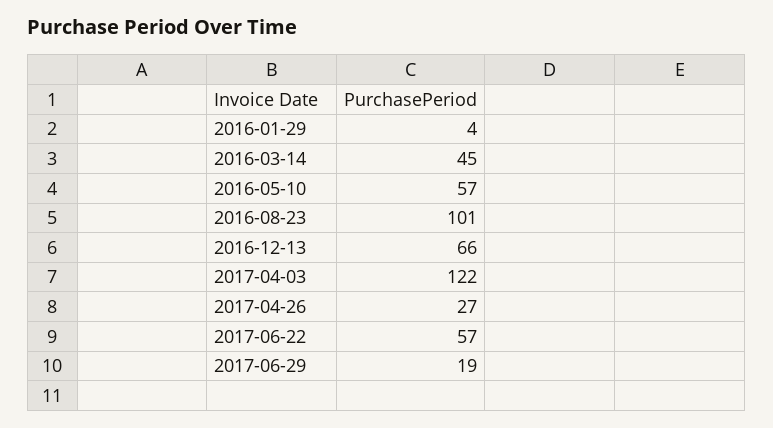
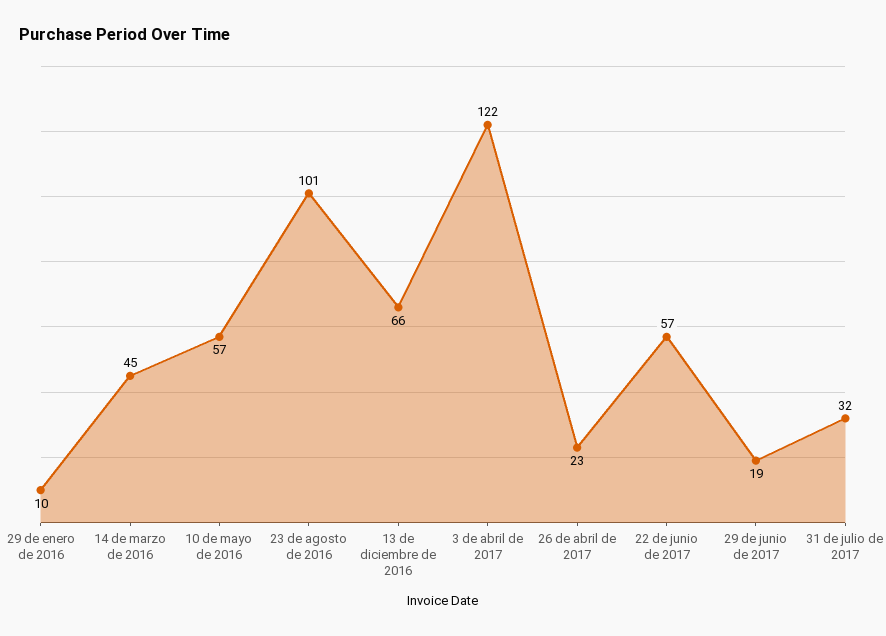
2016-01-29: 4 -> 10
2017-04-26: 27 -> 23
31 de julio de 2017: none -> 32

